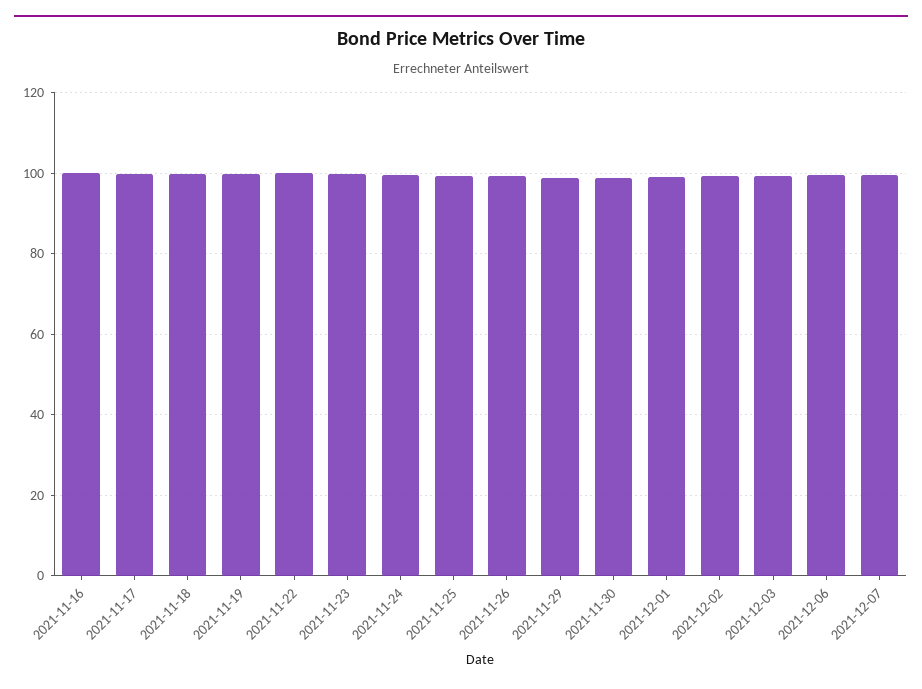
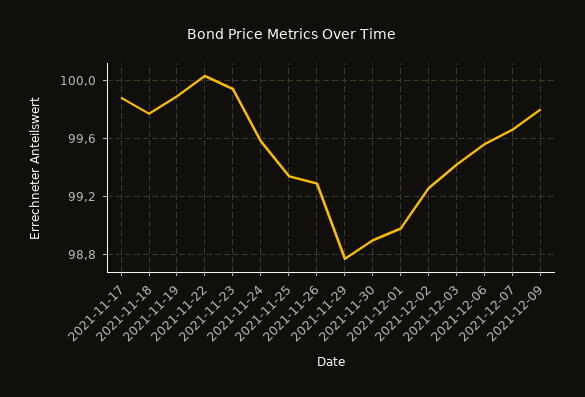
2021-11-16: 100 -> none
2021-12-09: none -> 99.8

